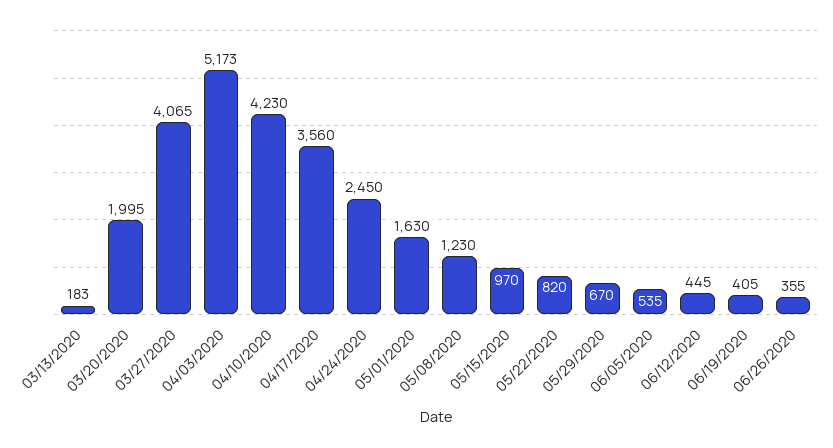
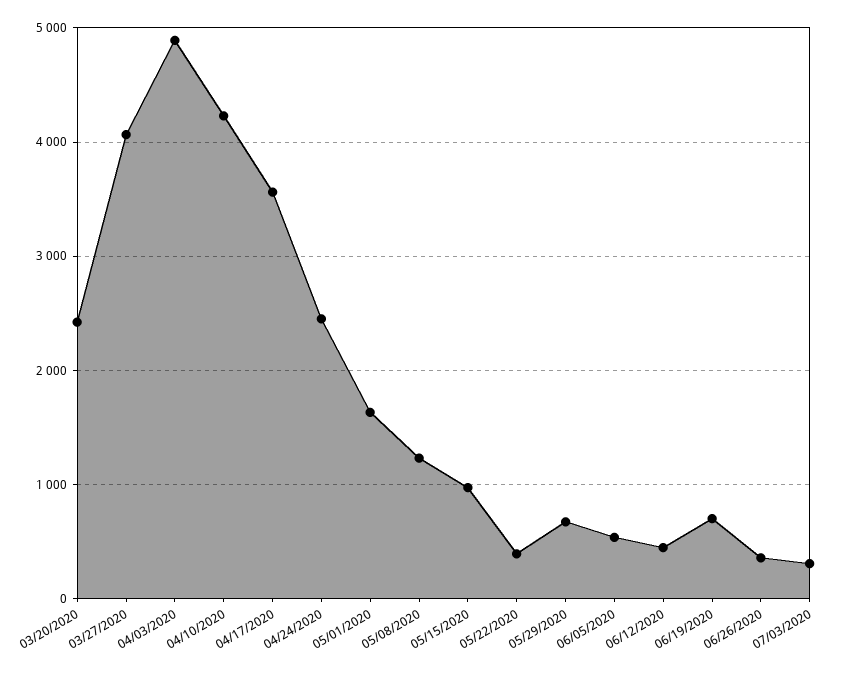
03/13/2020: 183 -> none
03/20/2020: 1995 -> 2400
04/03/2020: 5173 -> 4900
05/22/2020: 820 -> 400
06/19/2020: 405 -> 700
07/03/2020: none -> 300

